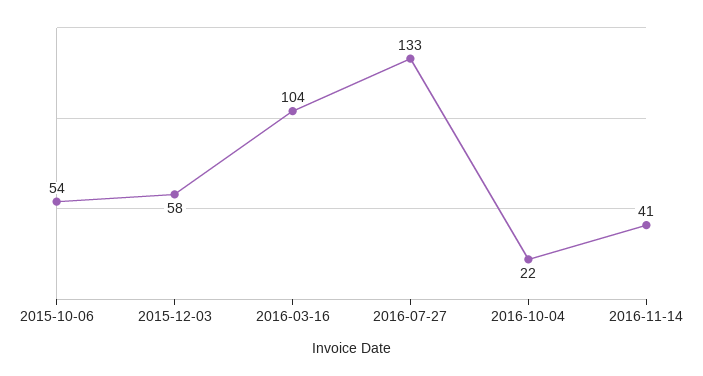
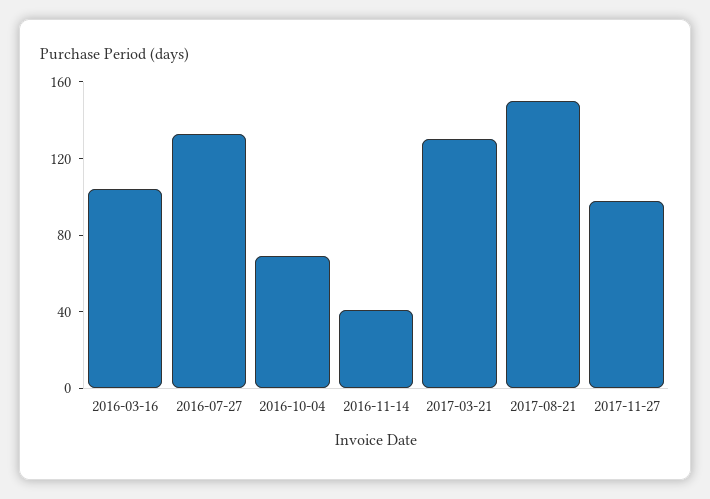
2015-10-06: 54 -> none
2015-12-03: 58 -> none
2016-10-04: 22 -> 70
2017-03-21: none -> 130
2017-08-21: none -> 150
2017-11-27: none -> 100

